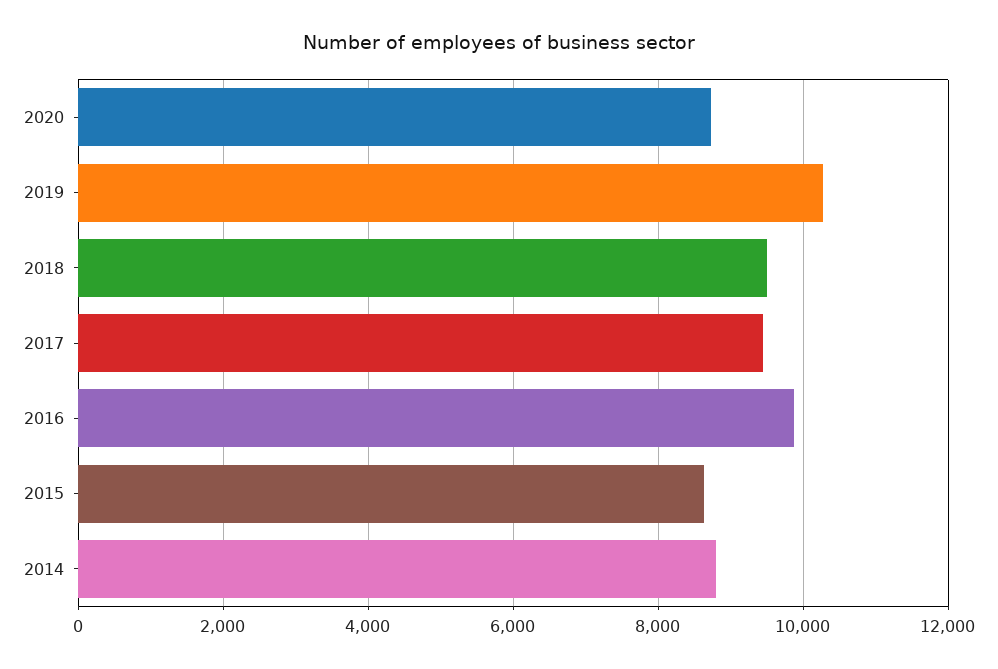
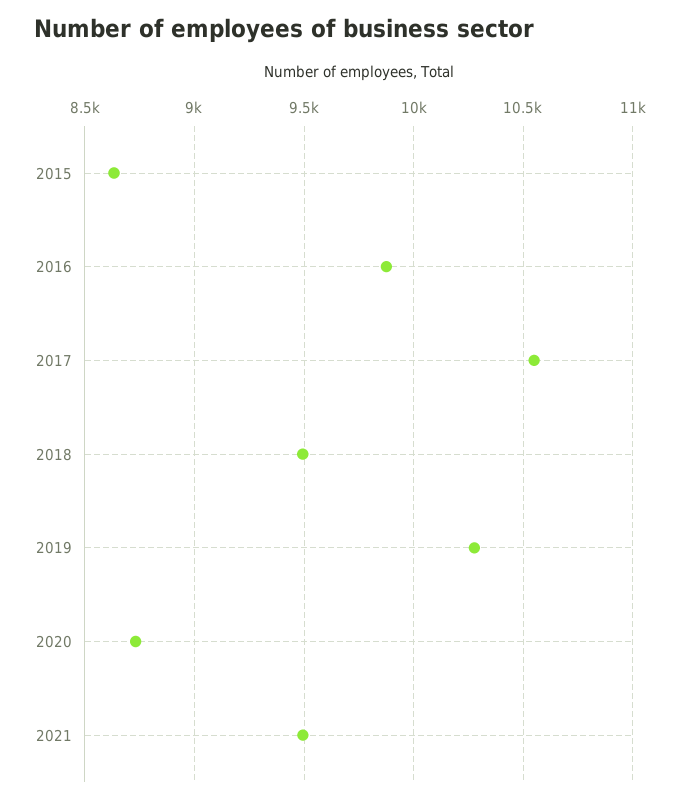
2017: 9400 -> 10550
2014: 8800 -> none
2021: none -> 9500

